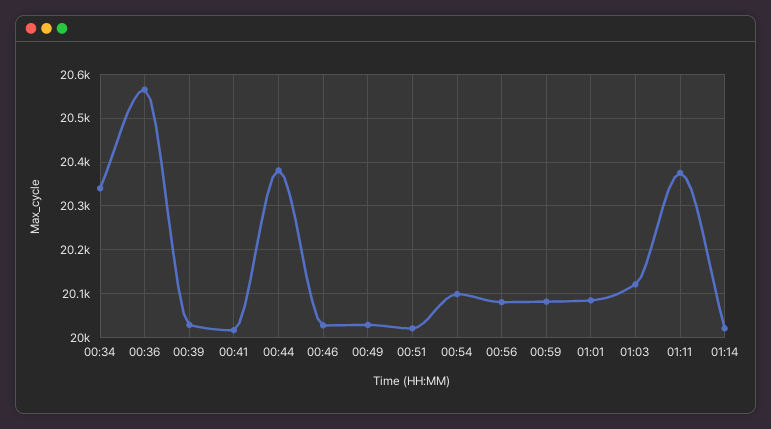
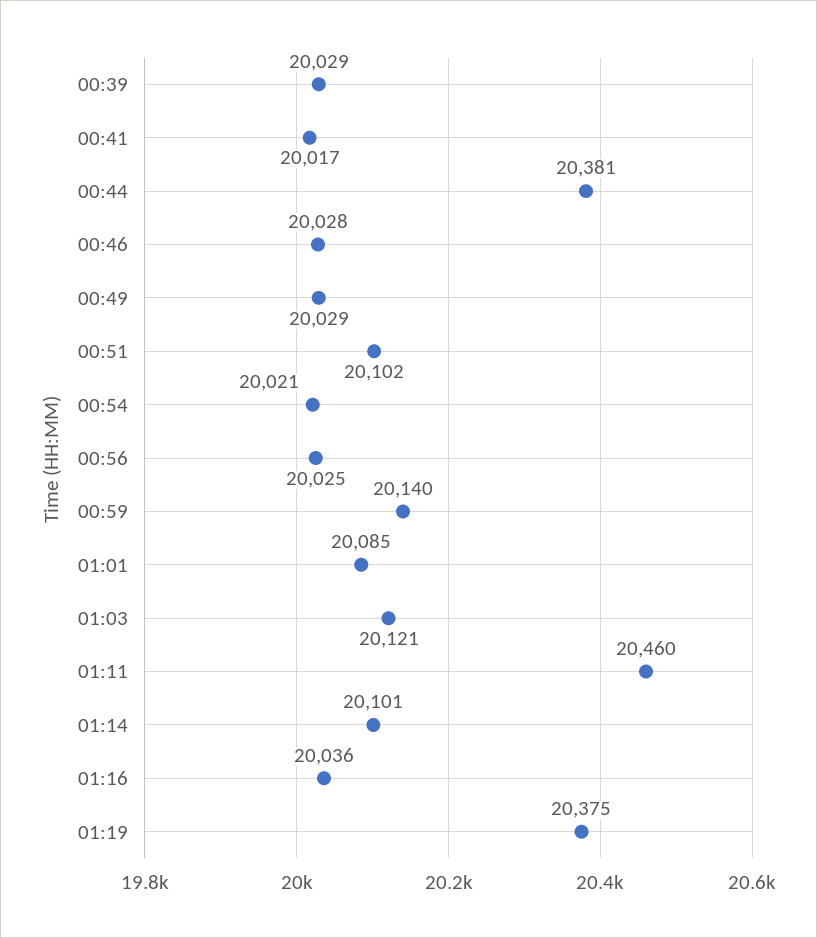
00:34: 20340 -> none
00:36: 20560 -> none
00:51: 20020 -> 20102
00:54: 20100 -> 20021
00:56: 20080 -> 20025
00:59: 20080 -> 20140
01:11: 20380 -> 20460
01:14: 20020 -> 20101
01:16: none -> 20036
01:19: none -> 20375

